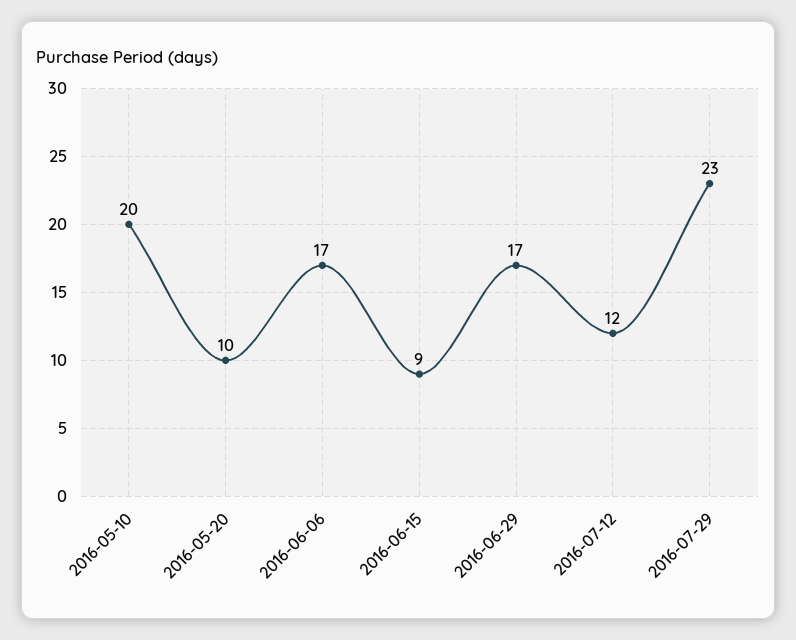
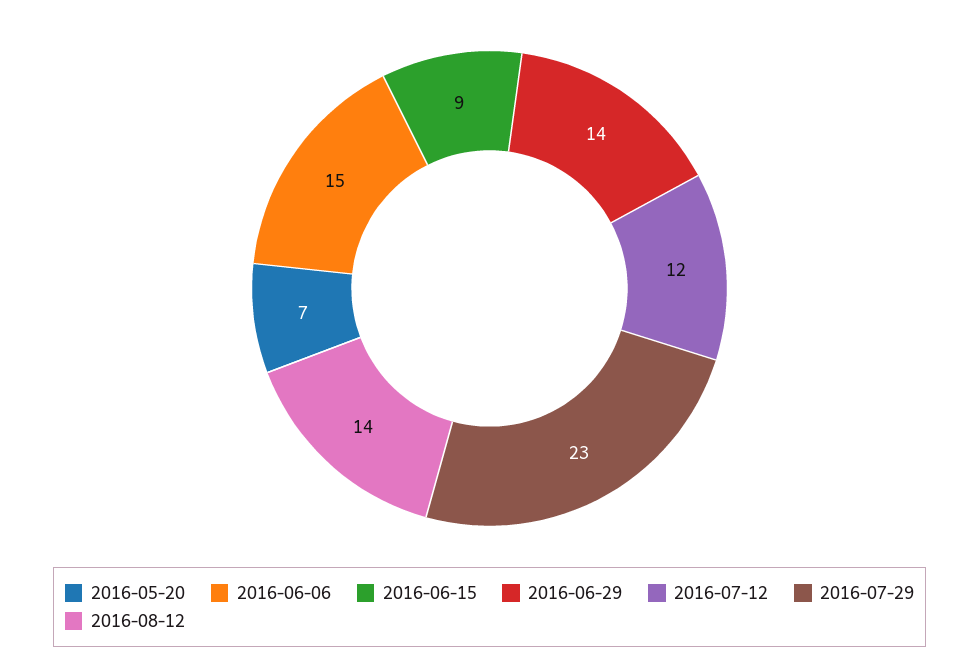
2016-05-10: 20 -> none
2016-05-20: 10 -> 7
2016-06-06: 17 -> 15
2016-06-29: 17 -> 14
2016-08-12: none -> 14

